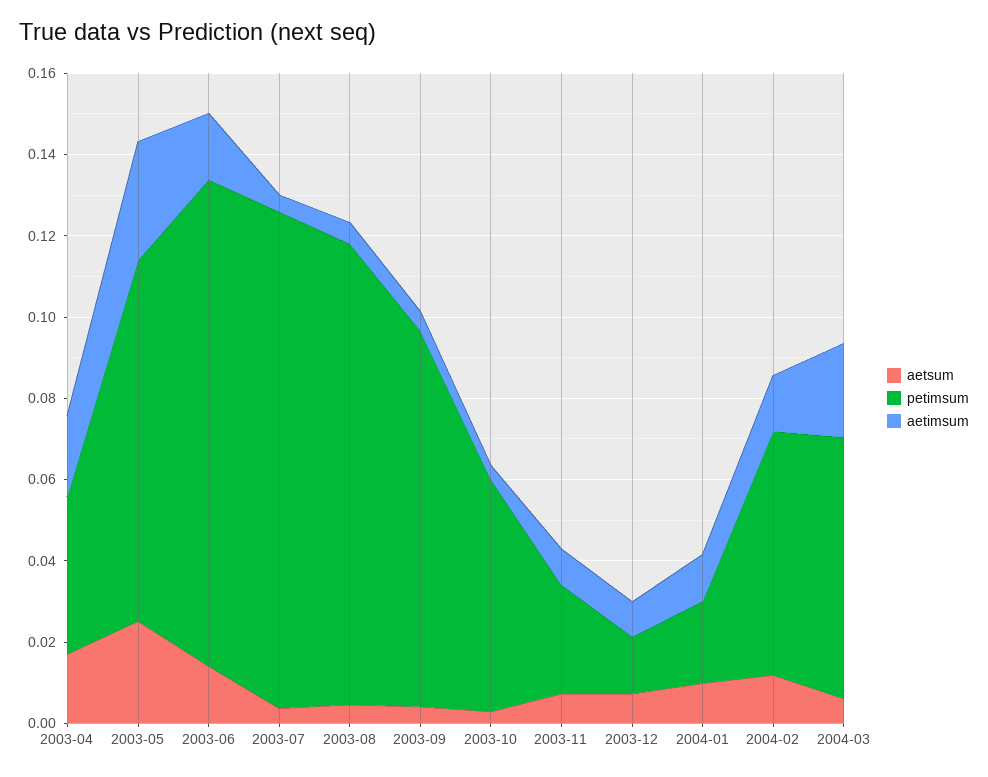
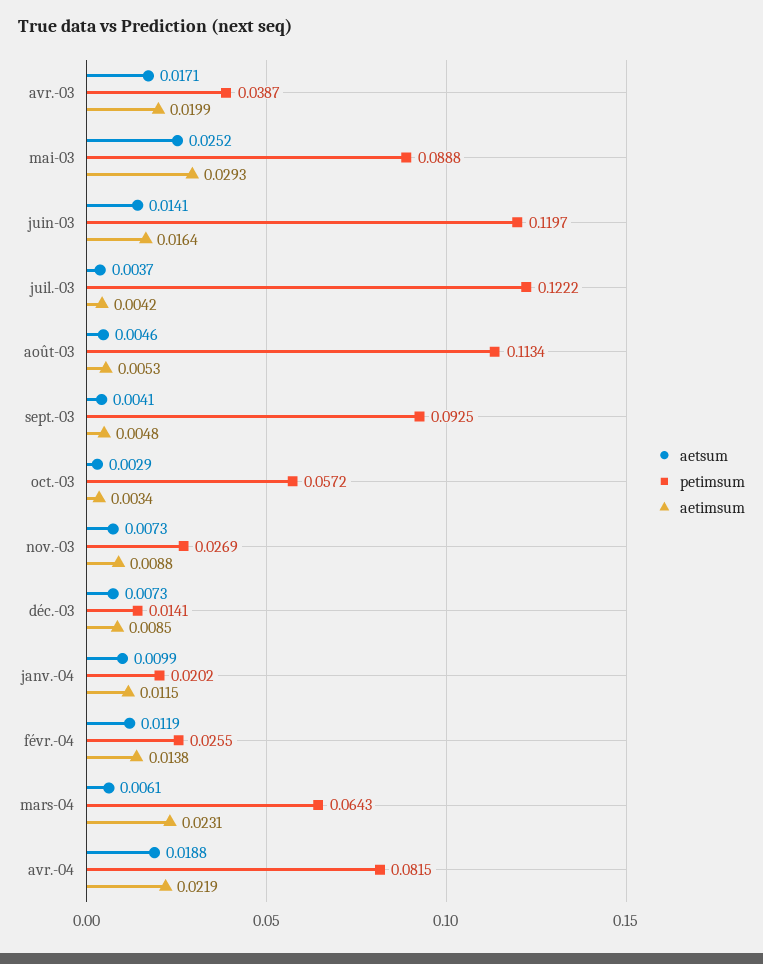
petimsum, 2004-02: 0.06 -> 0.0255
aetsum, avr.-04: none -> 0.0188
petimsum, avr.-04: none -> 0.0815
aetimsum, avr.-04: none -> 0.0219

